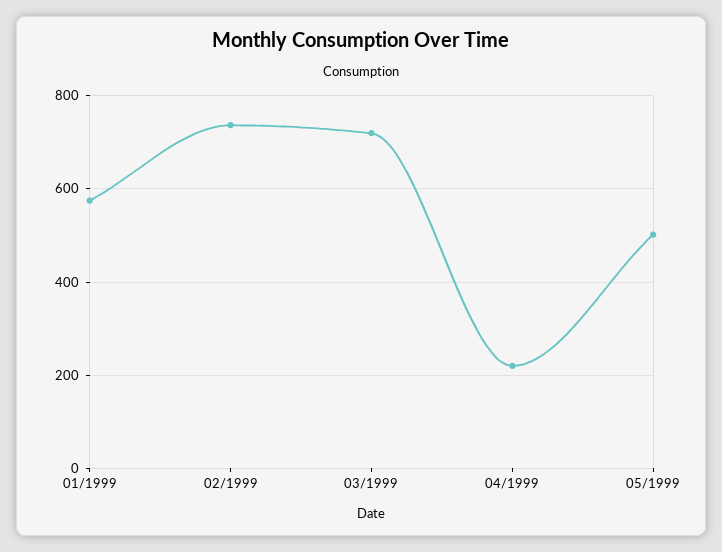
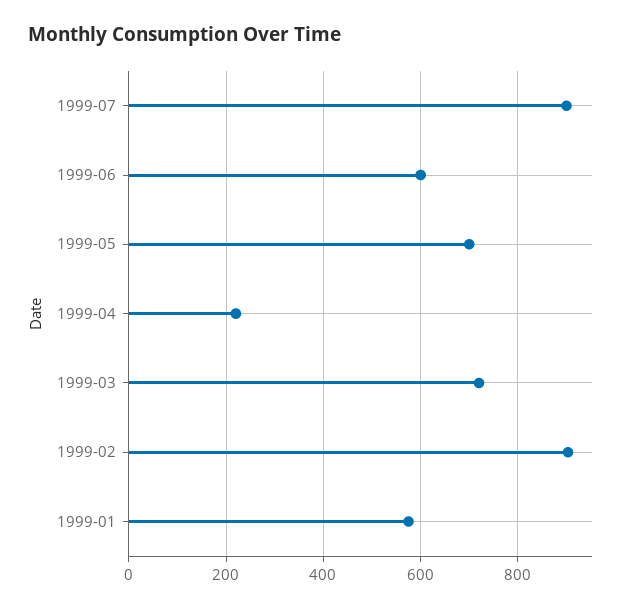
02/1999: 740 -> 900
05/1999: 500 -> 700
1999-07: none -> 900
1999-06: none -> 600

